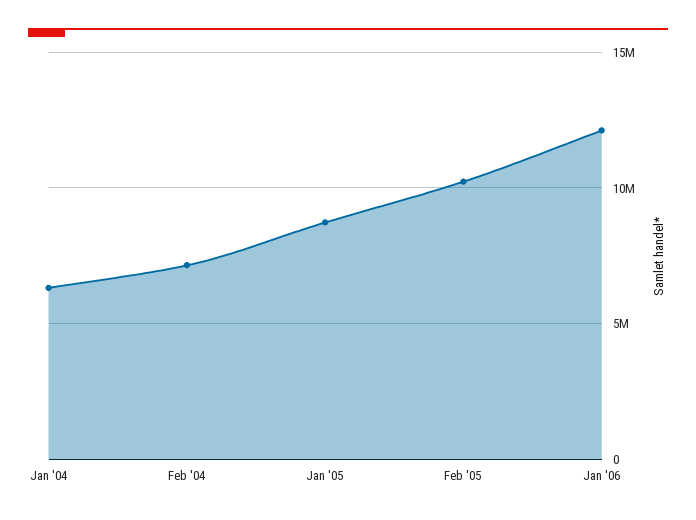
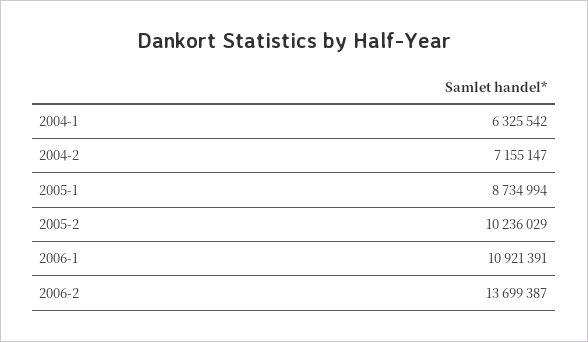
Jan '06: 12000000 -> 10921391
2006-2: none -> 13699387

